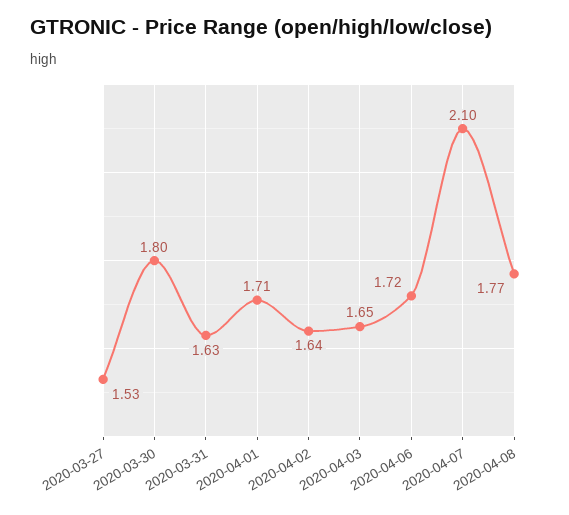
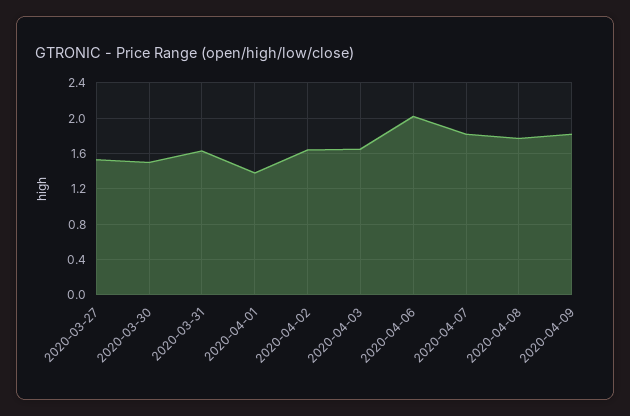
2020-03-30: 1.8 -> 1.5
2020-04-01: 1.71 -> 1.4
2020-04-06: 1.72 -> 2
2020-04-07: 2.1 -> 1.8
2020-04-09: none -> 1.8

